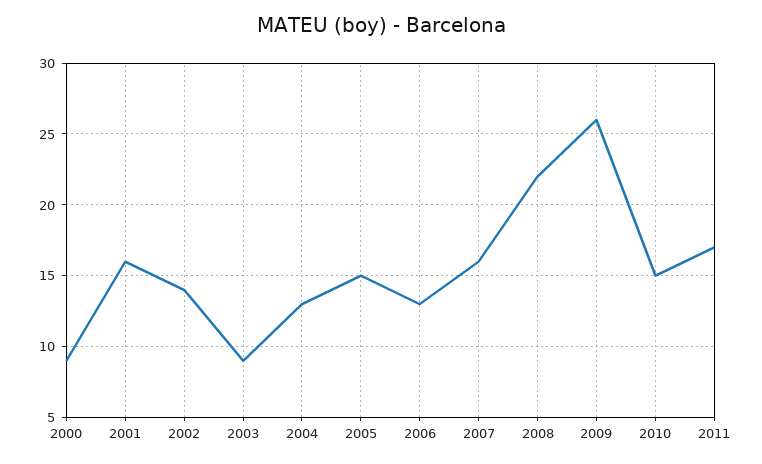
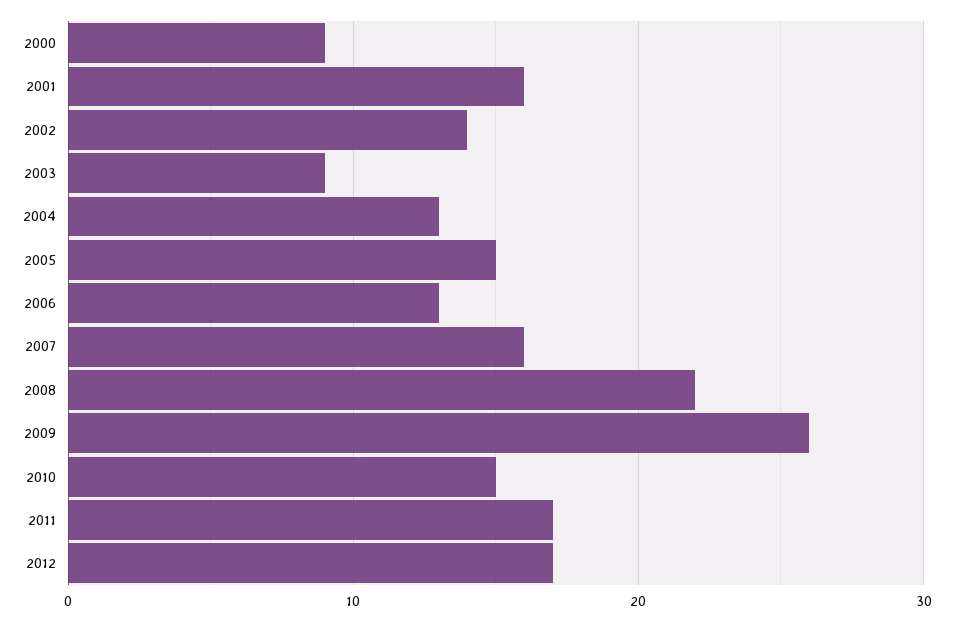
2012: none -> 17

